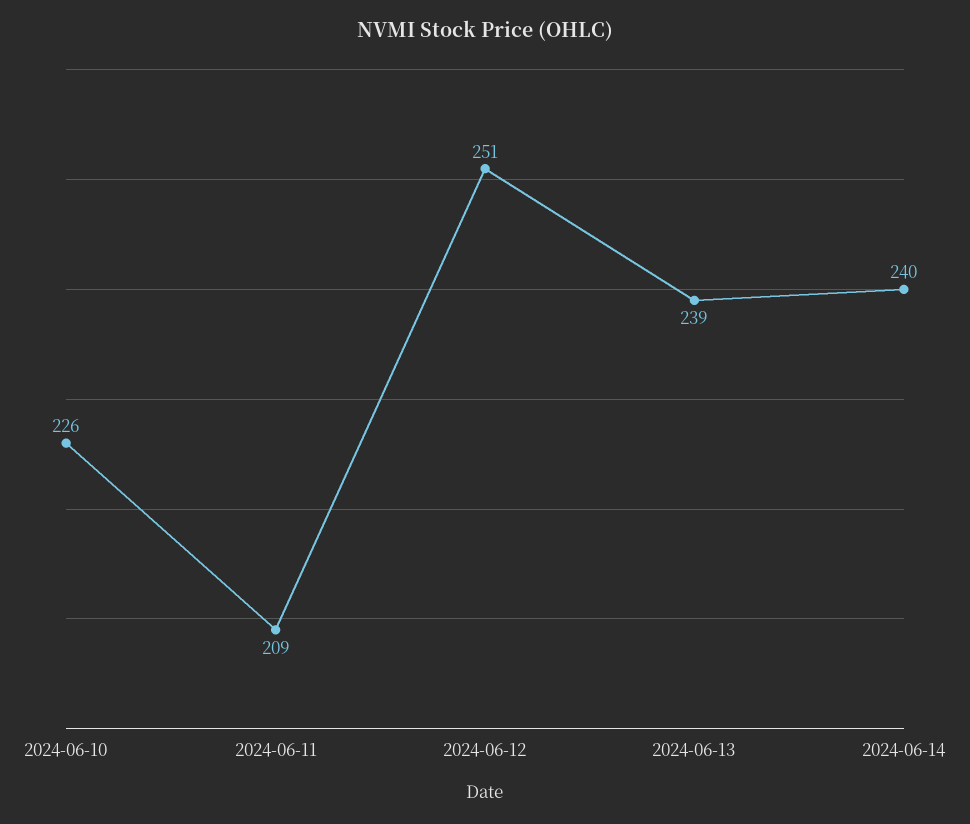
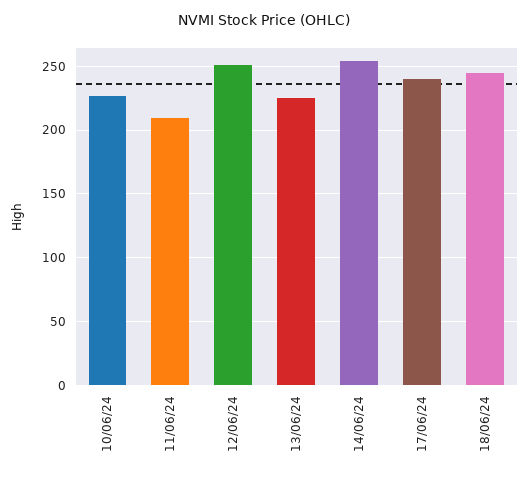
2024-06-13: 239 -> 225
2024-06-14: 240 -> 255
17/06/24: none -> 240
18/06/24: none -> 245

